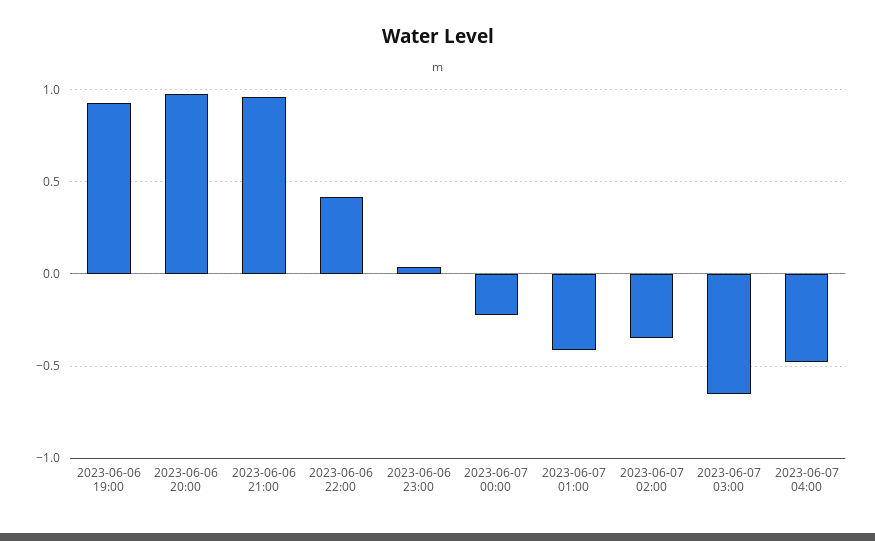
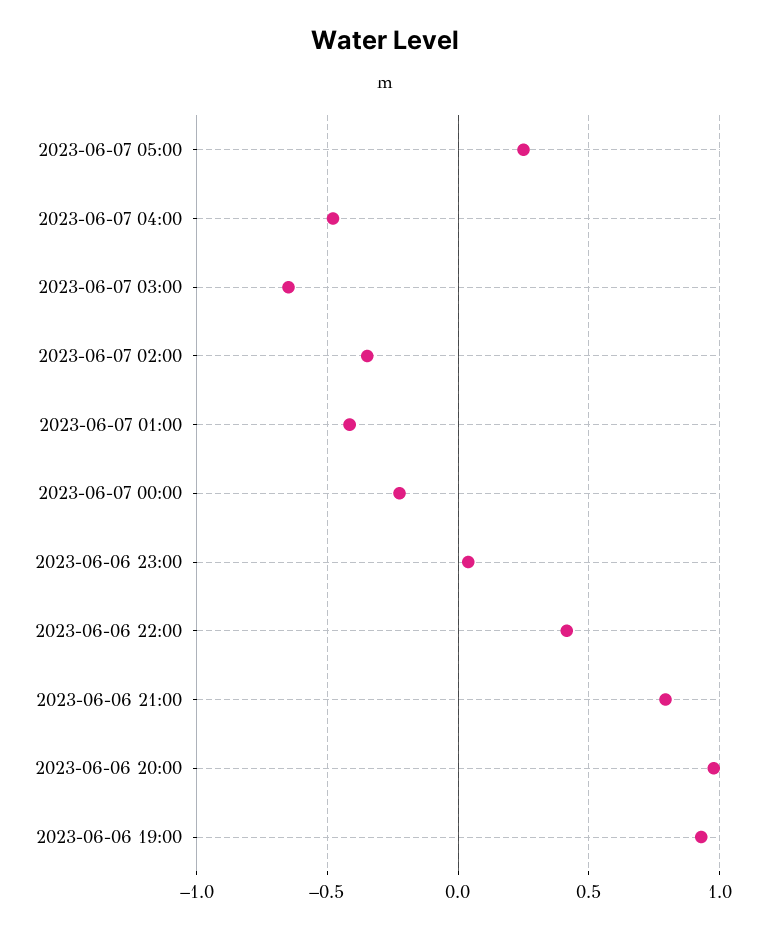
2023-06-06 21:00: 0.95 -> 0.8
2023-06-07 05:00: none -> 0.25

